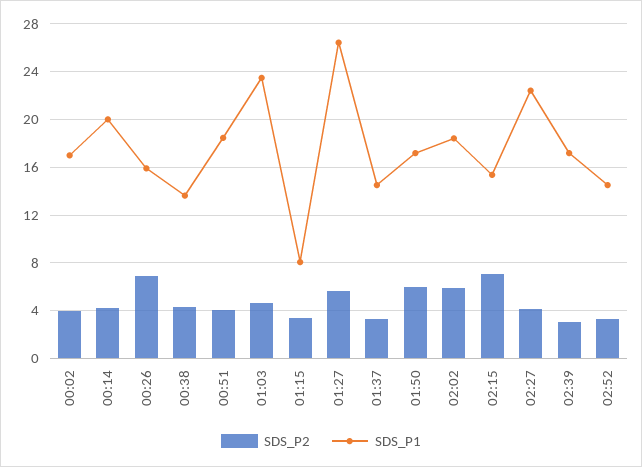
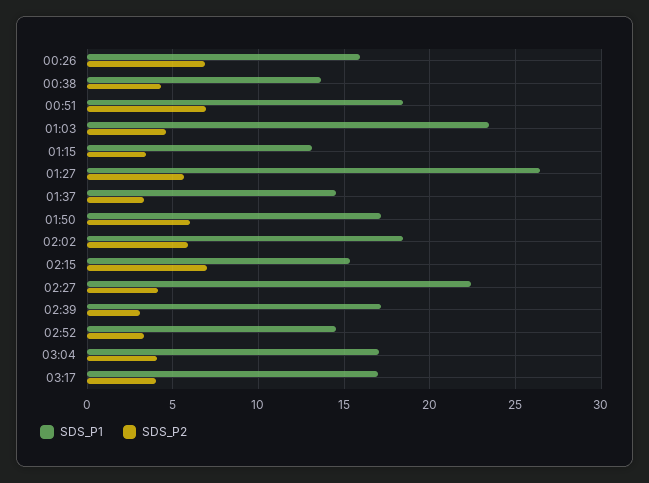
SDS_P2, 00:02: 4 -> none
SDS_P1, 00:02: 17 -> none
SDS_P2, 00:14: 4 -> none
SDS_P1, 00:14: 20 -> none
SDS_P2, 00:51: 4 -> 7
SDS_P1, 01:15: 8 -> 13
SDS_P1, 03:04: none -> 17
SDS_P2, 03:04: none -> 4
SDS_P1, 03:17: none -> 17
SDS_P2, 03:17: none -> 4

